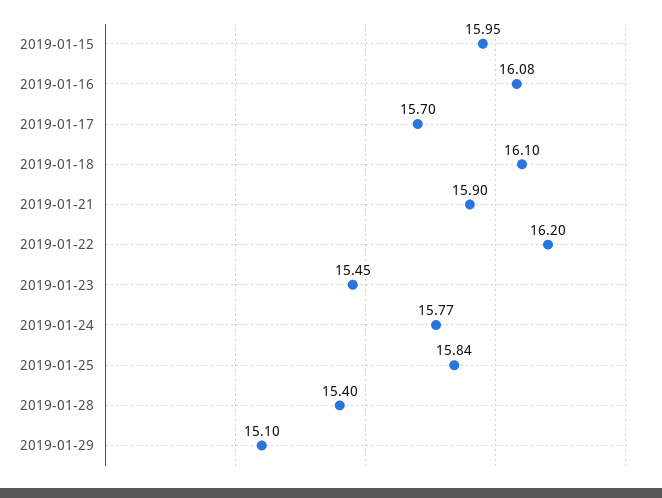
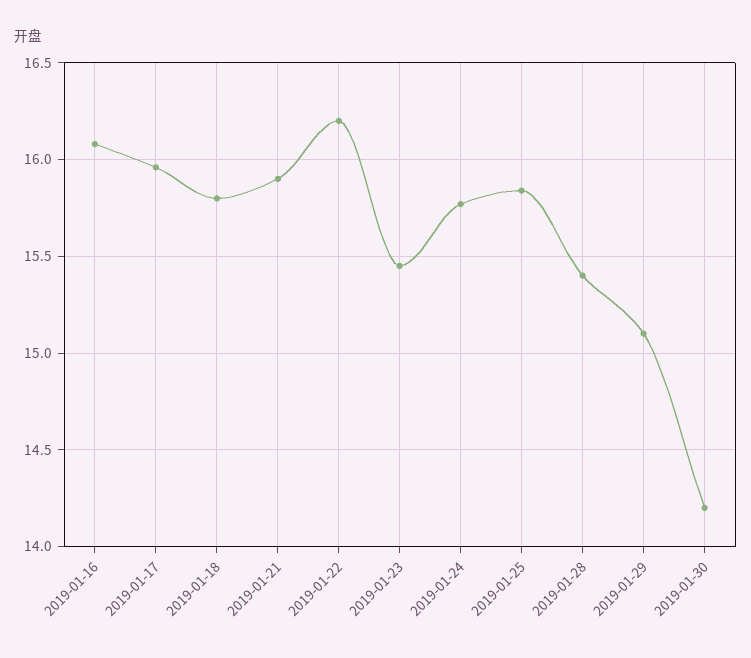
2019-01-15: 15.95 -> none
2019-01-17: 15.7 -> 15.95
2019-01-18: 16.1 -> 15.8
2019-01-30: none -> 14.2

